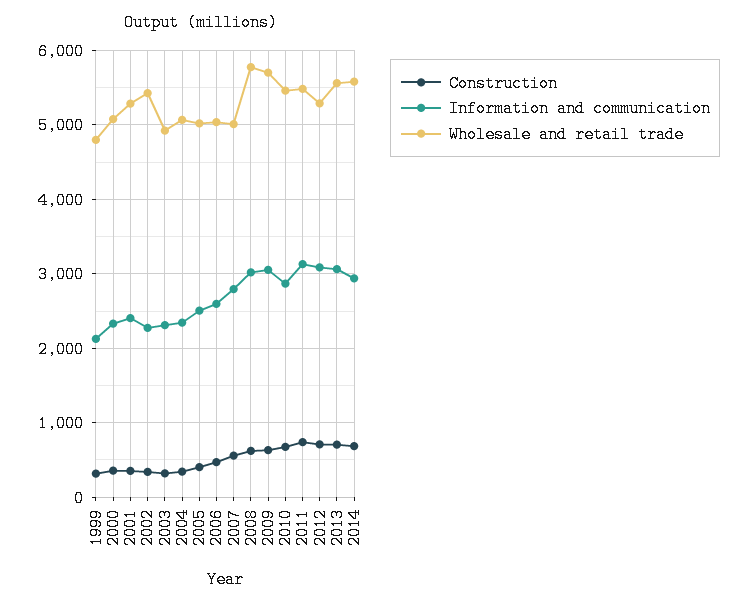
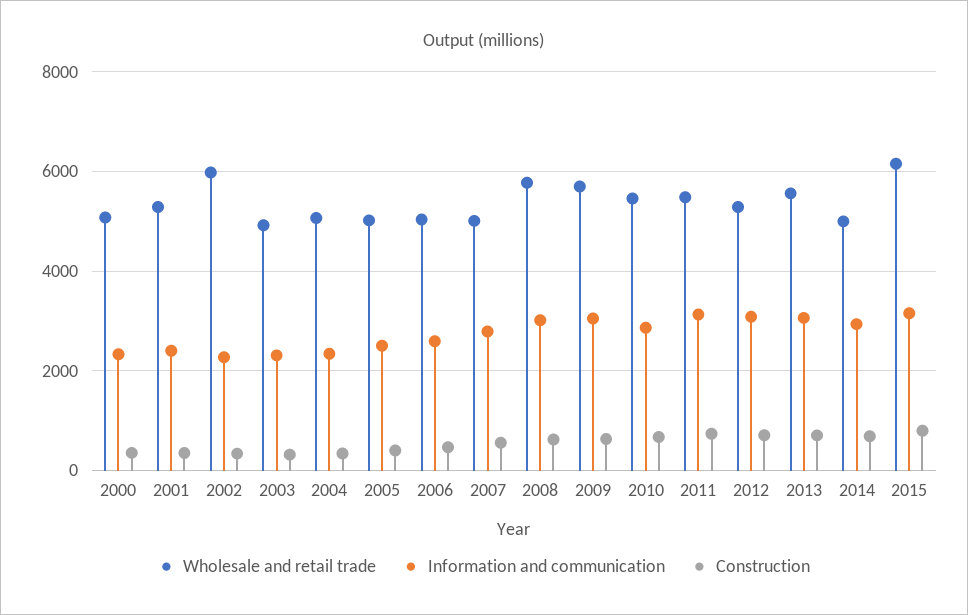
Construction, 1999: 300 -> none
Information and communication, 1999: 2100 -> none
Wholesale and retail trade, 1999: 4800 -> none
Wholesale and retail trade, 2002: 5400 -> 6000
Wholesale and retail trade, 2014: 5600 -> 5000
Wholesale and retail trade, 2015: none -> 6200
Information and communication, 2015: none -> 3200
Construction, 2015: none -> 800

